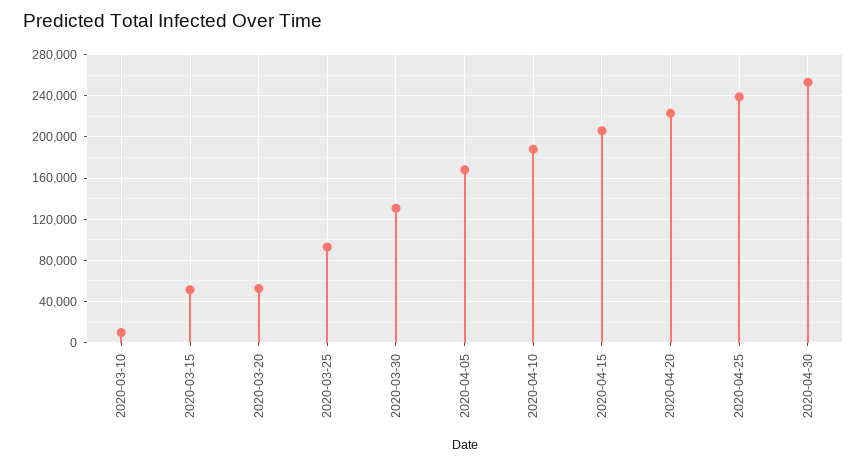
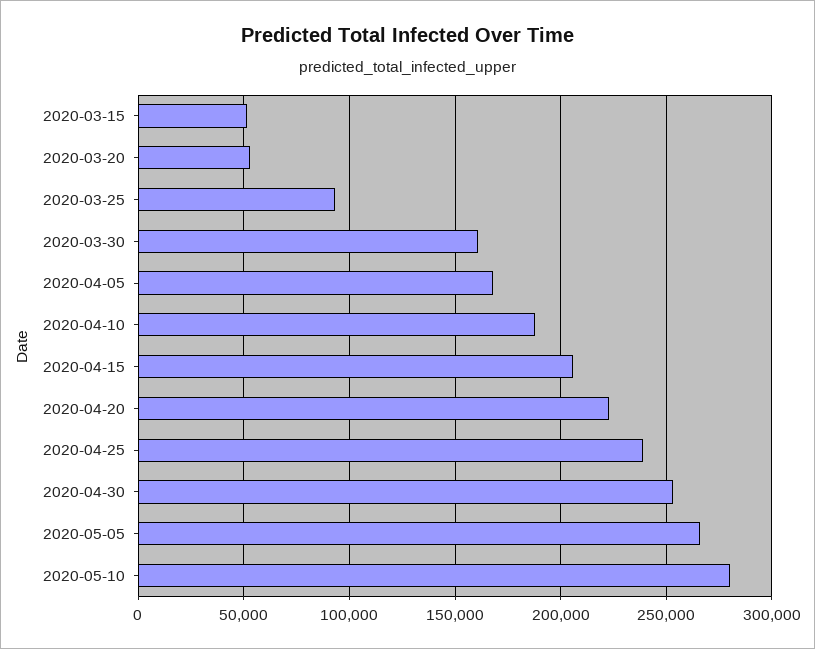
2020-03-10: 10000 -> none
2020-03-30: 130000 -> 160000
2020-05-05: none -> 265000
2020-05-10: none -> 280000

